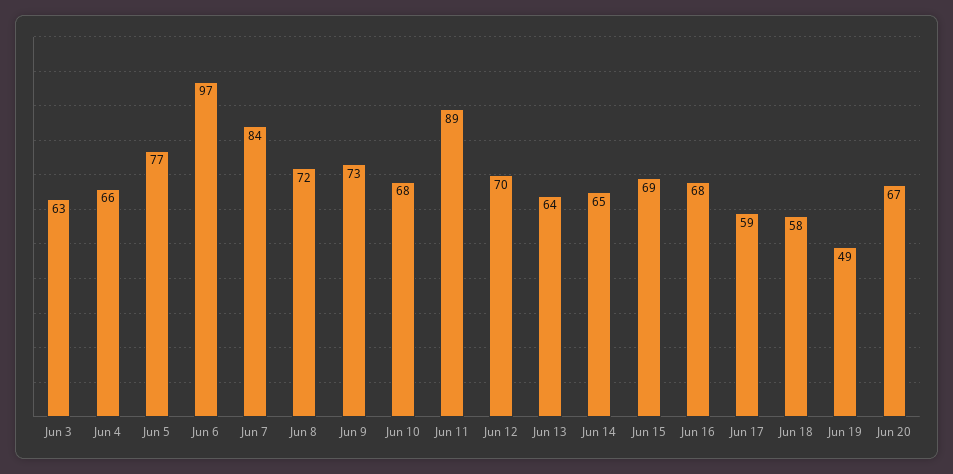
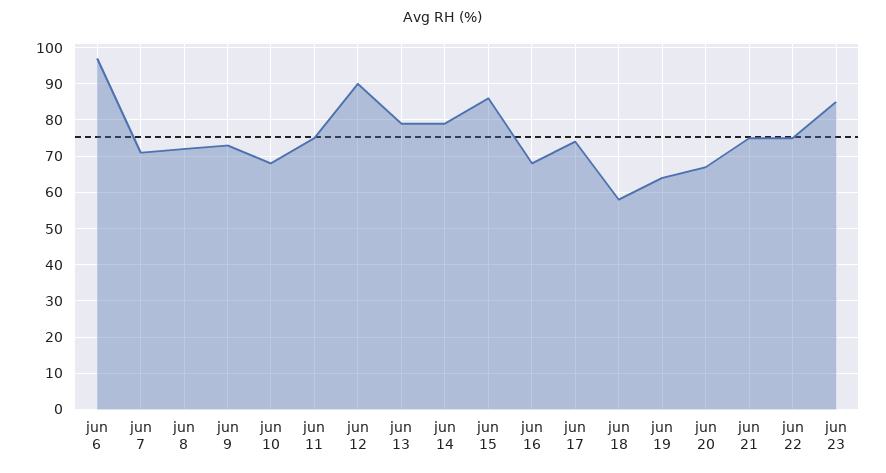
Jun 3: 63 -> none
Jun 4: 66 -> none
Jun 5: 77 -> none
Jun 7: 84 -> 70
Jun 11: 89 -> 75
Jun 12: 70 -> 90
Jun 13: 64 -> 80
Jun 14: 65 -> 80
Jun 15: 69 -> 85
Jun 17: 59 -> 75
Jun 19: 49 -> 65
jun 21: none -> 75
jun 22: none -> 75
jun 23: none -> 85

